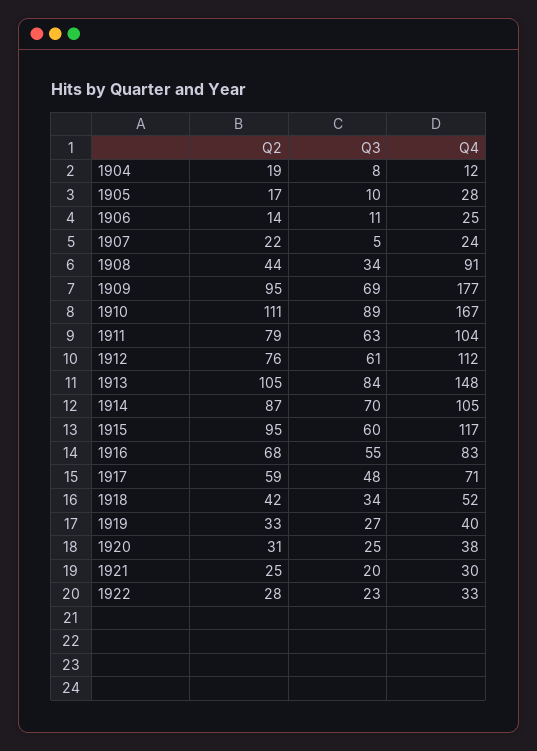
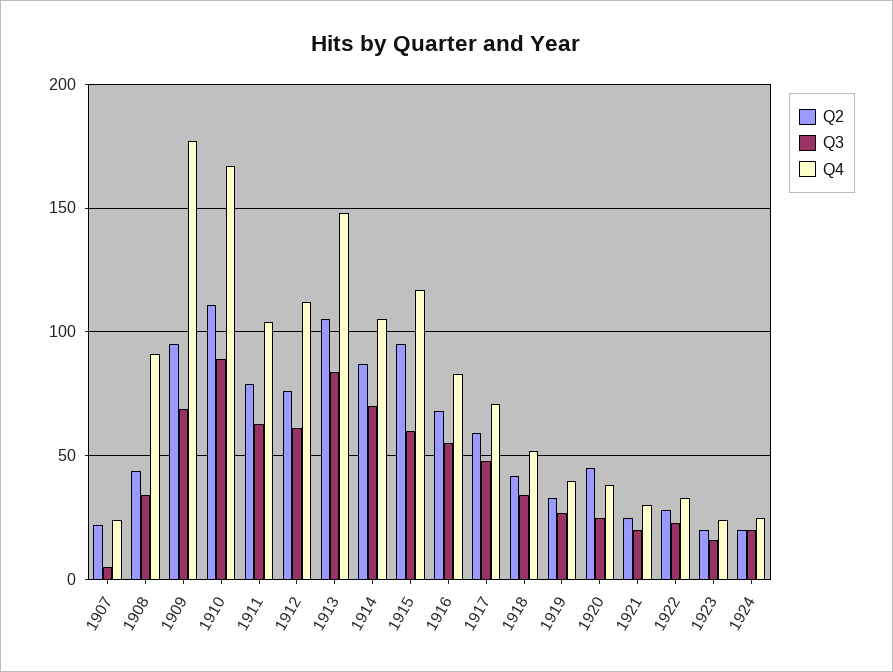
Q2, 1904: 19 -> none
Q3, 1904: 8 -> none
Q4, 1904: 12 -> none
Q2, 1905: 17 -> none
Q3, 1905: 10 -> none
Q4, 1905: 28 -> none
Q2, 1906: 14 -> none
Q3, 1906: 11 -> none
Q4, 1906: 25 -> none
Q2, 1920: 31 -> 45
Q2, 1923: none -> 20
Q3, 1923: none -> 15
Q4, 1923: none -> 25
Q2, 1924: none -> 20
Q3, 1924: none -> 20
Q4, 1924: none -> 25

